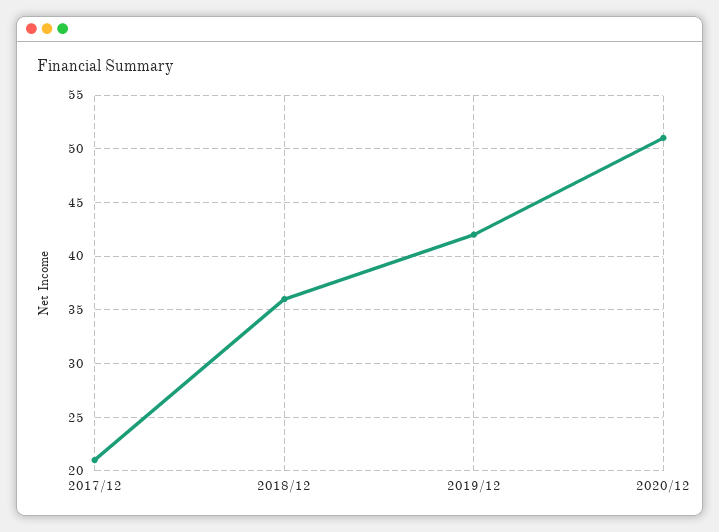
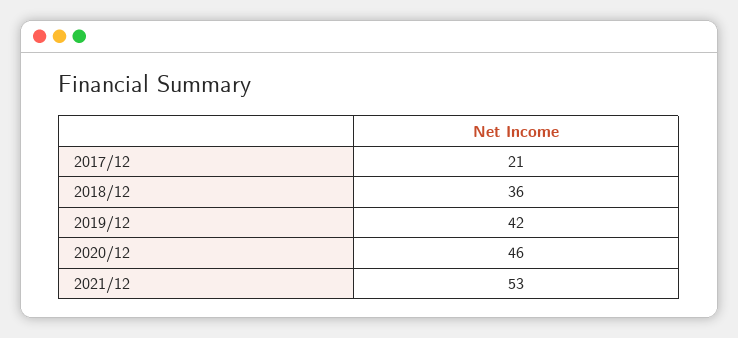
2020/12: 51 -> 46
2021/12: none -> 53

